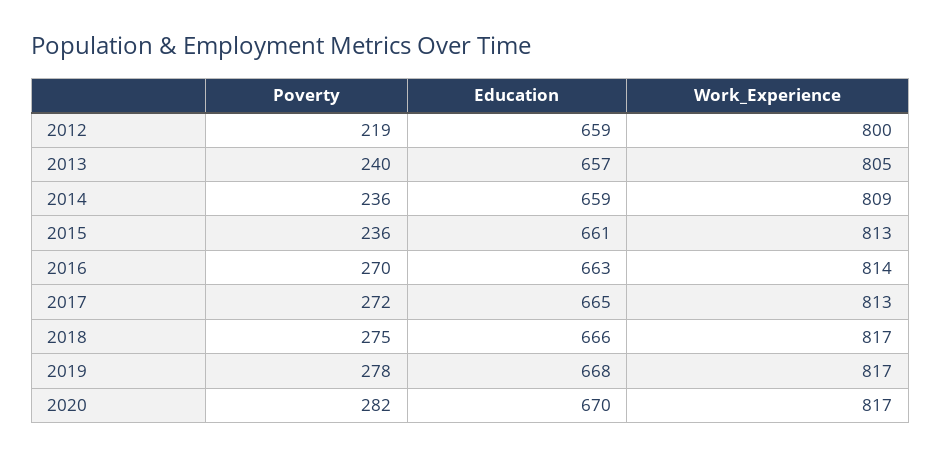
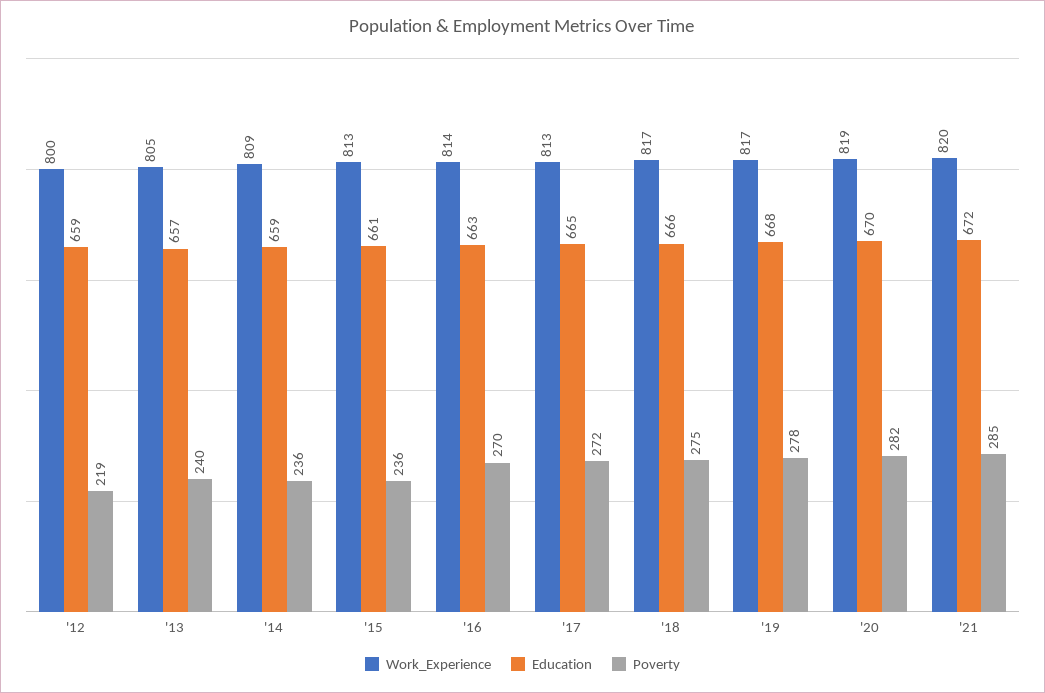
Work_Experience, 2020: 817 -> 819
Work_Experience, '21: none -> 820
Education, '21: none -> 672
Poverty, '21: none -> 285

